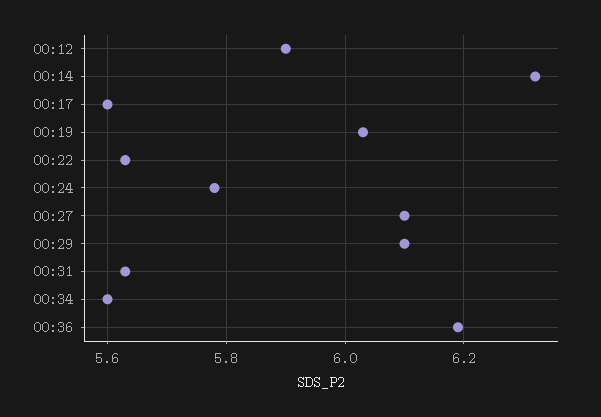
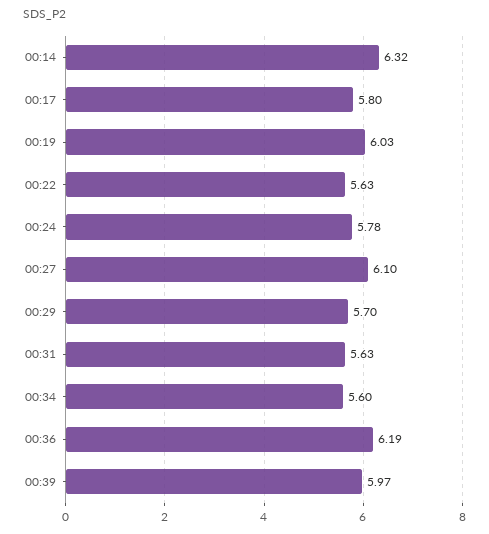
00:12: 5.9 -> none
00:17: 5.6 -> 5.8
00:29: 6.1 -> 5.7
00:39: none -> 5.97

